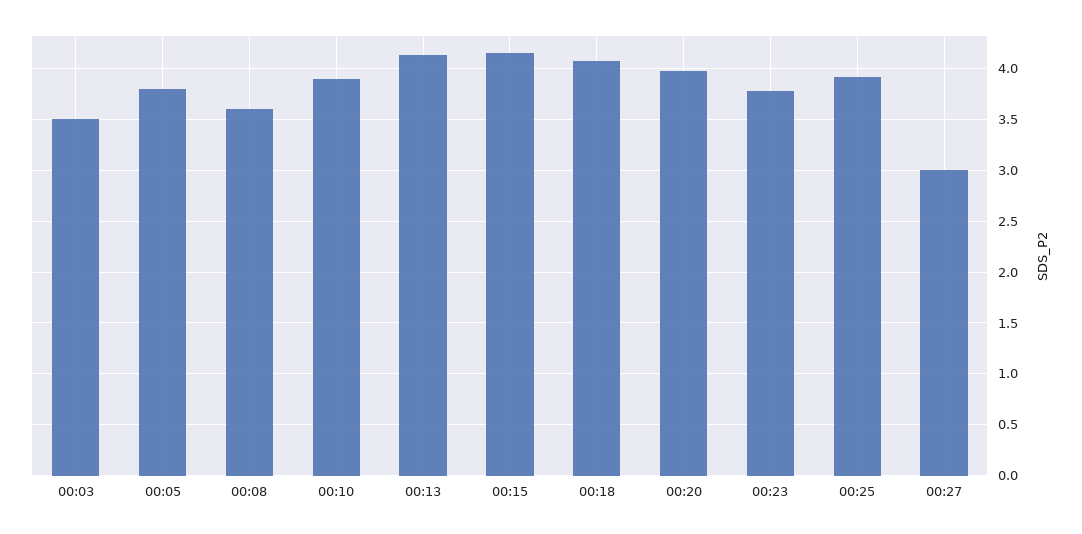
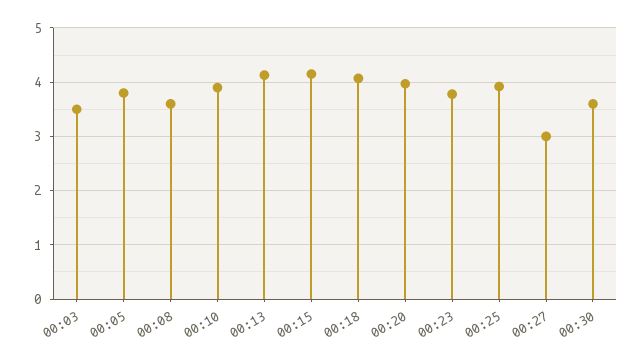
00:30: none -> 3.6

